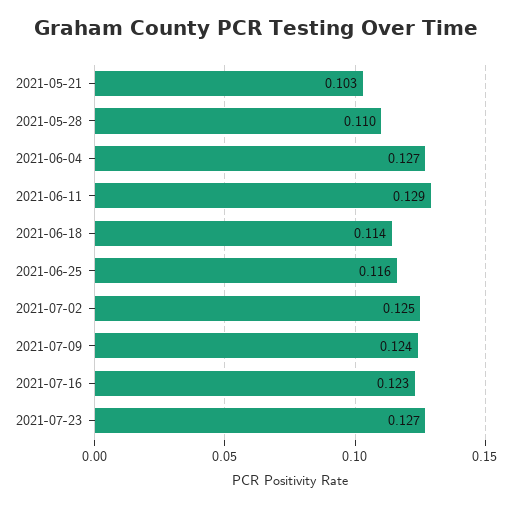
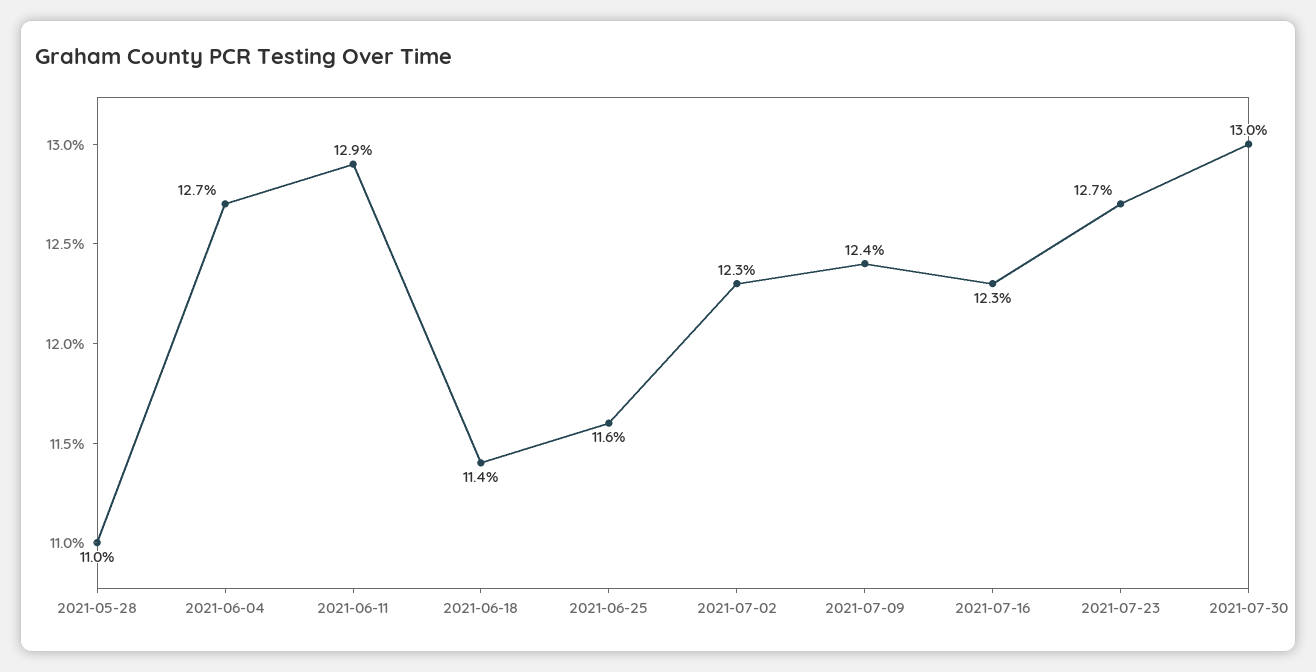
2021-05-21: 0.103 -> none
2021-07-02: 0.125 -> 0.123
2021-07-30: none -> 0.13

